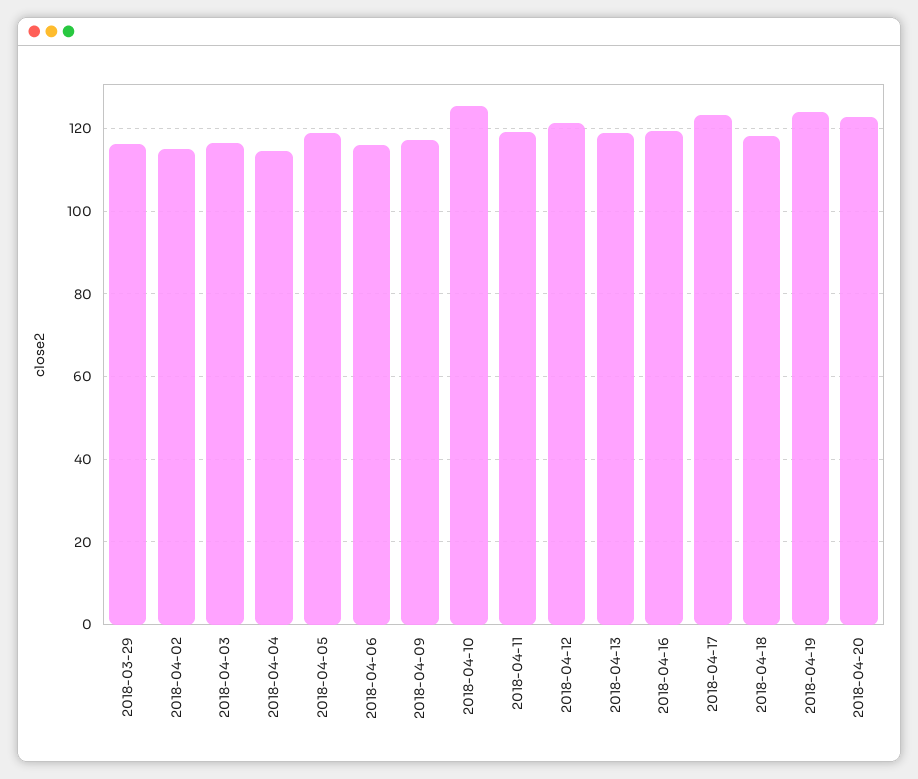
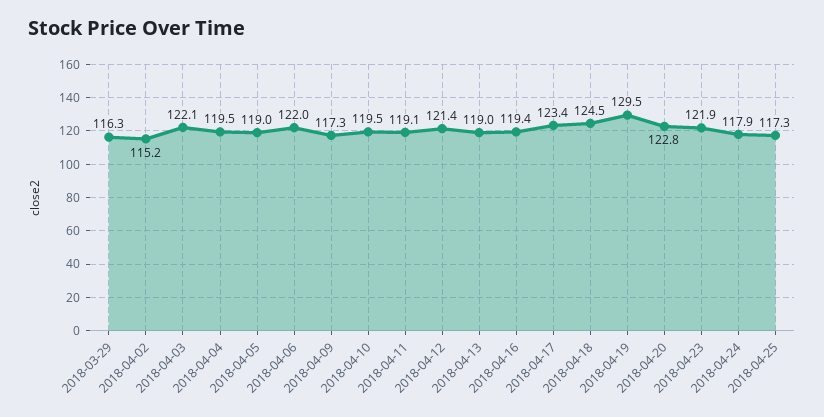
2018-04-03: 116 -> 122.1
2018-04-04: 114 -> 119.5
2018-04-06: 116 -> 122
2018-04-10: 126 -> 119.5
2018-04-18: 118 -> 124.5
2018-04-19: 124 -> 129.5
2018-04-23: none -> 121.9
2018-04-24: none -> 117.9
2018-04-25: none -> 117.3

